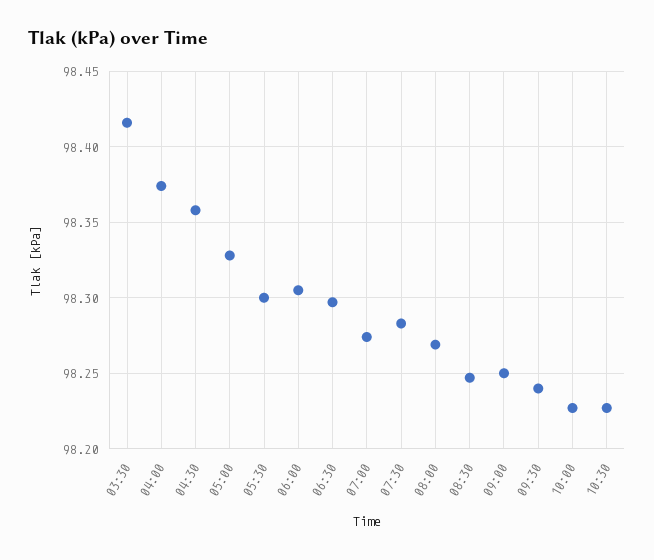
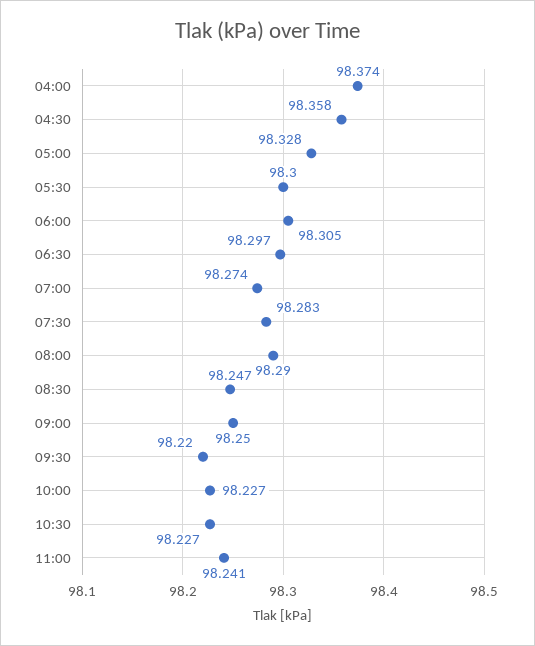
03:30: 98.415 -> none
08:00: 98.27 -> 98.29
09:30: 98.24 -> 98.22
11:00: none -> 98.241

